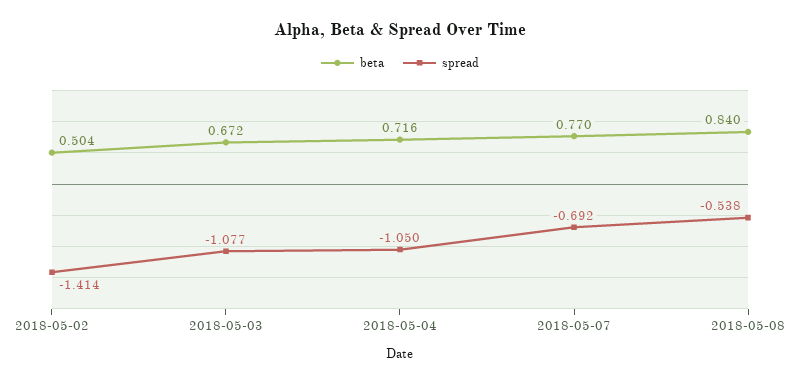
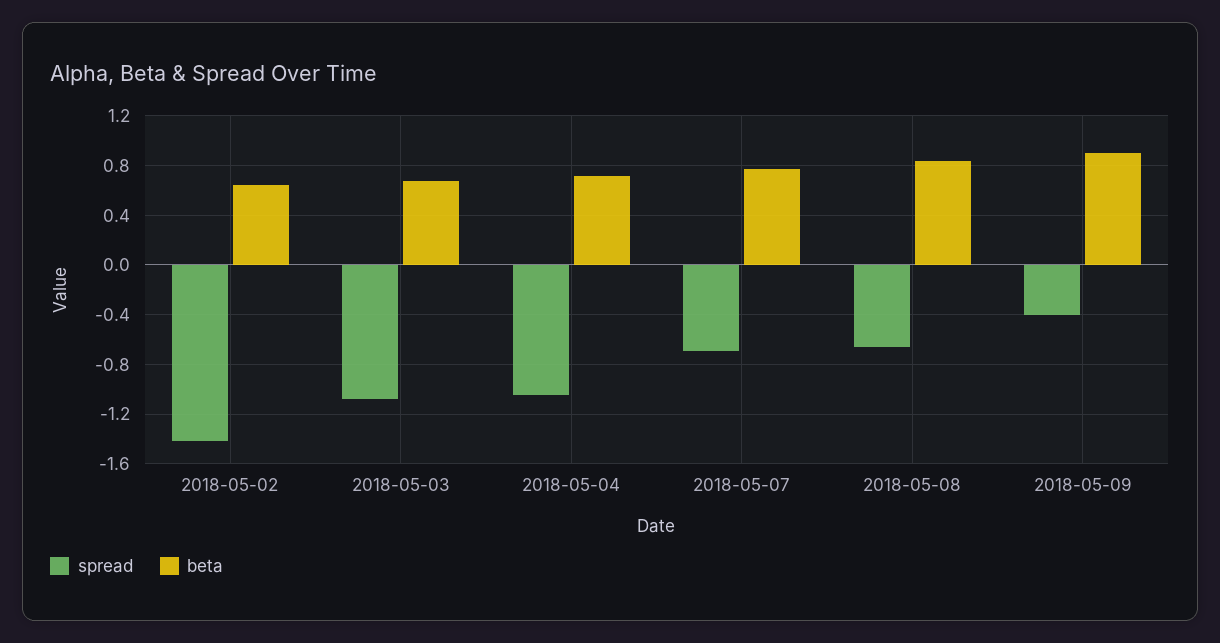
beta, 2018-05-02: 0.504 -> 0.65
spread, 2018-05-08: -0.538 -> -0.65
spread, 2018-05-09: none -> -0.4
beta, 2018-05-09: none -> 0.9

